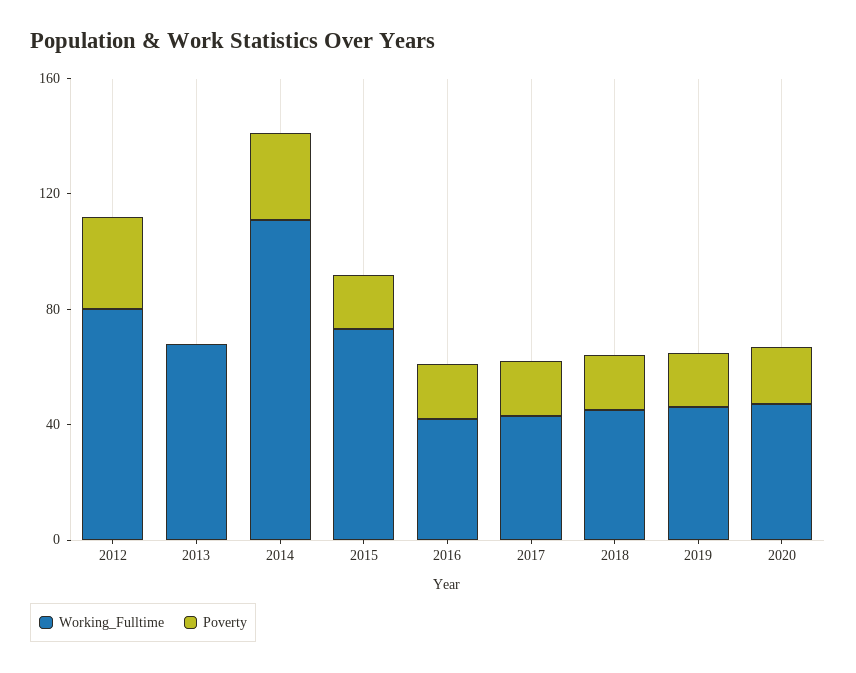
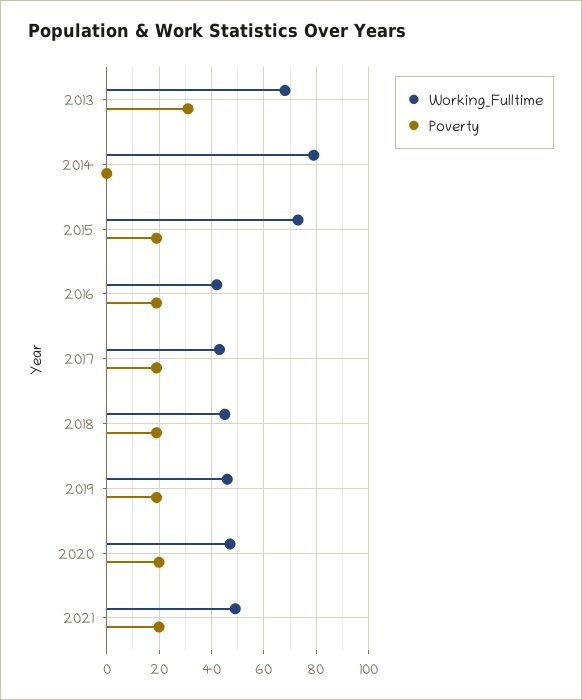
Working_Fulltime, 2012: 80 -> none
Poverty, 2012: 30 -> none
Poverty, 2013: 0 -> 30
Working_Fulltime, 2014: 110 -> 80
Poverty, 2014: 30 -> 0
Working_Fulltime, 2021: none -> 50
Poverty, 2021: none -> 20

